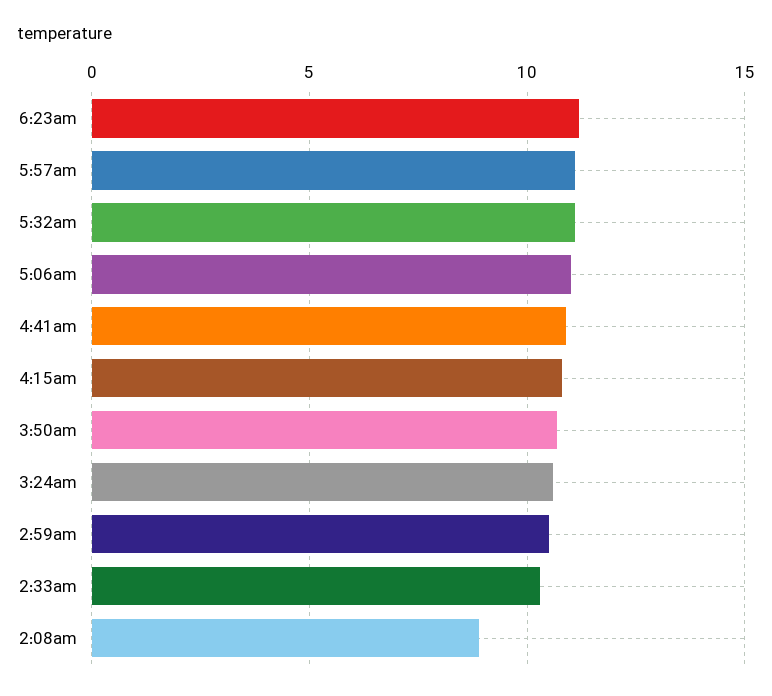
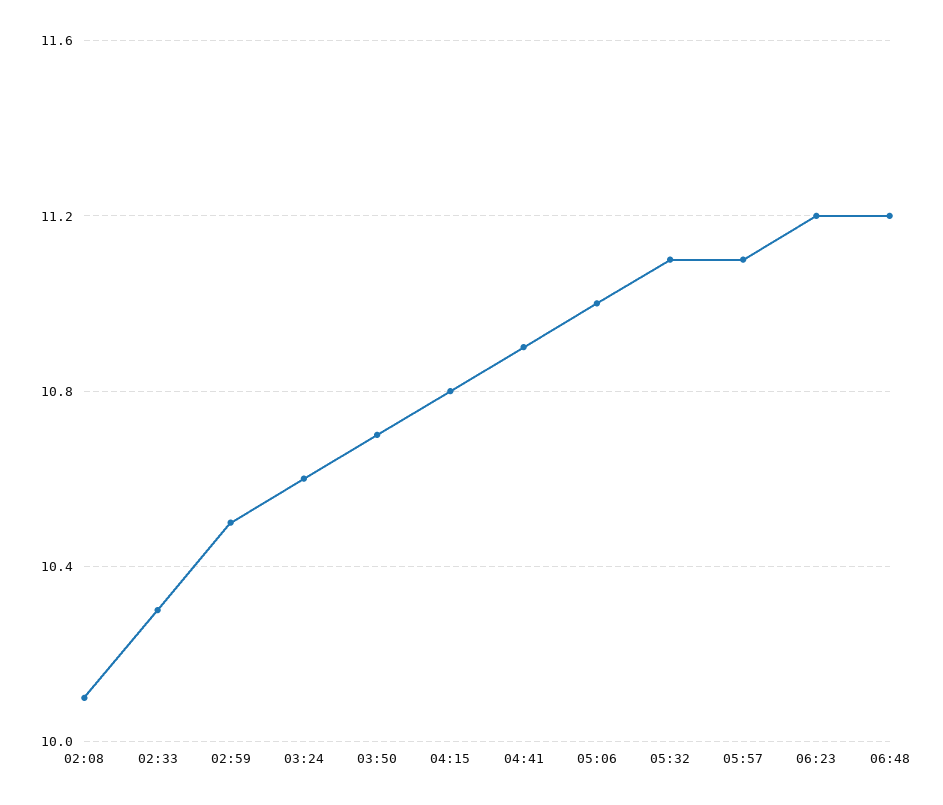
2:08am: 9 -> 10.1
06:48: none -> 11.2

